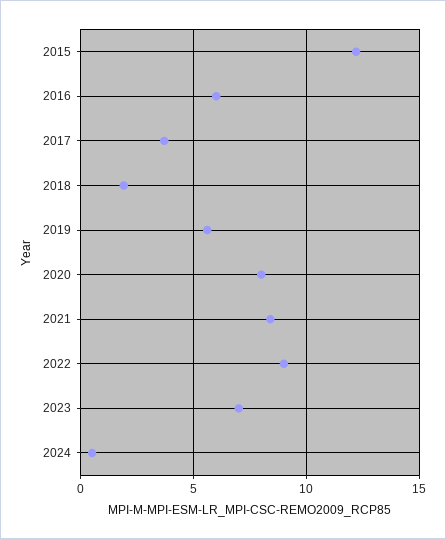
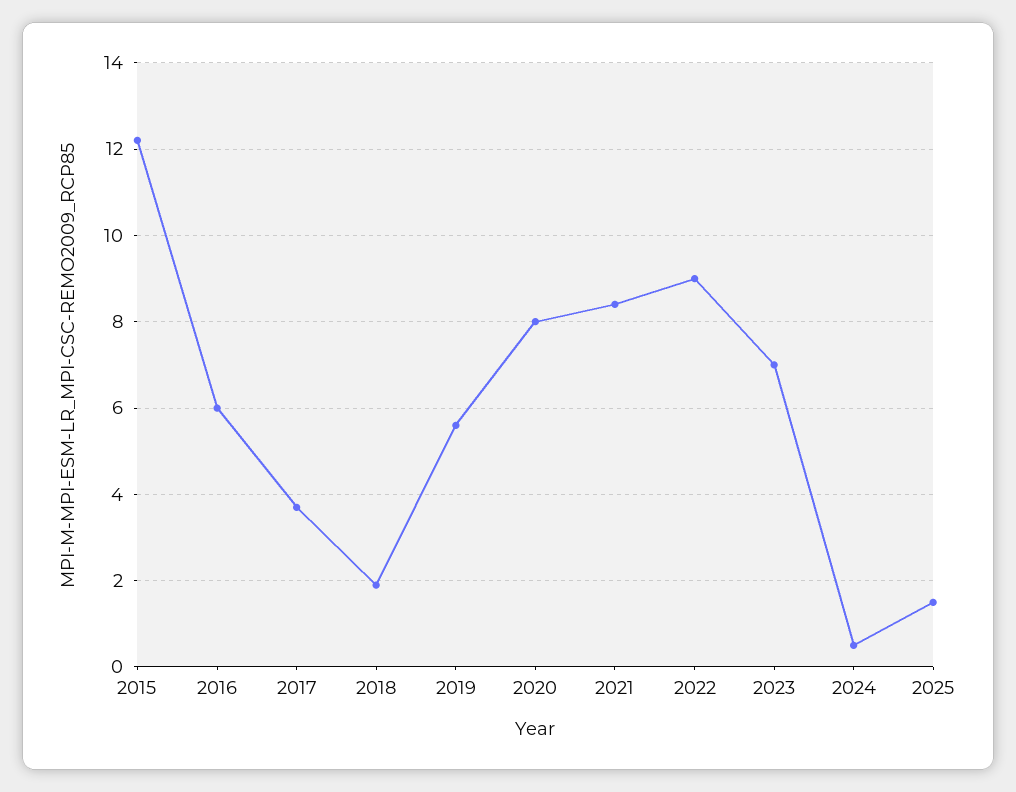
2025: none -> 1.5

